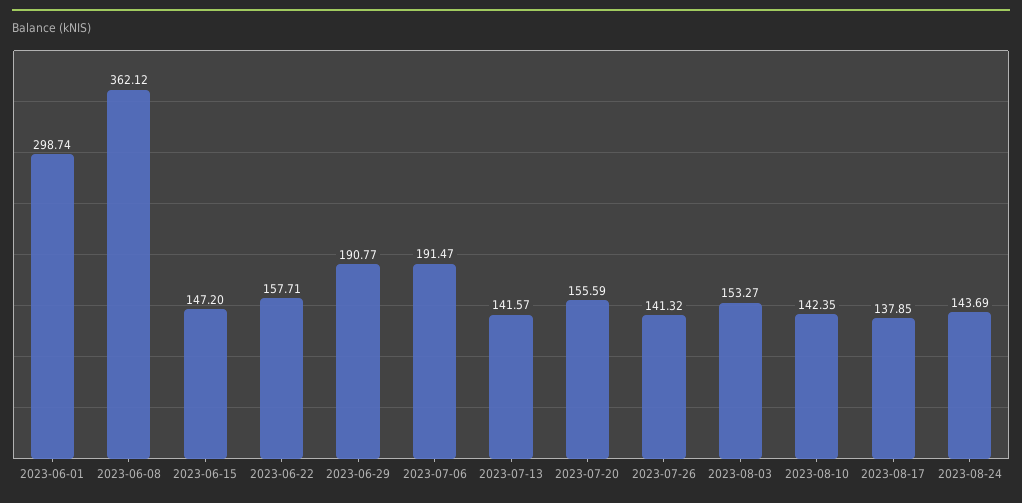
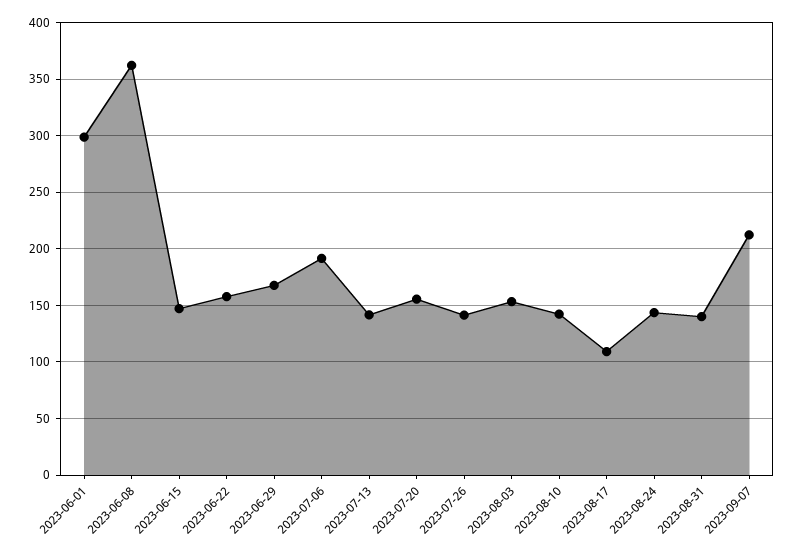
2023-06-29: 190.77 -> 170
2023-08-17: 137.85 -> 110
2023-08-31: none -> 140
2023-09-07: none -> 210

